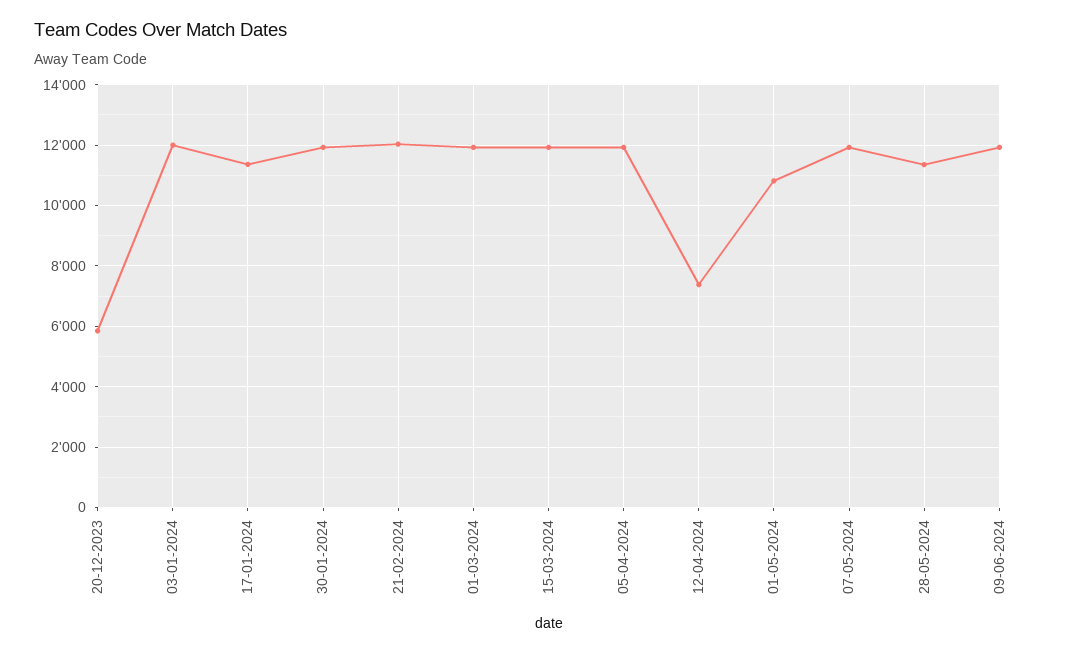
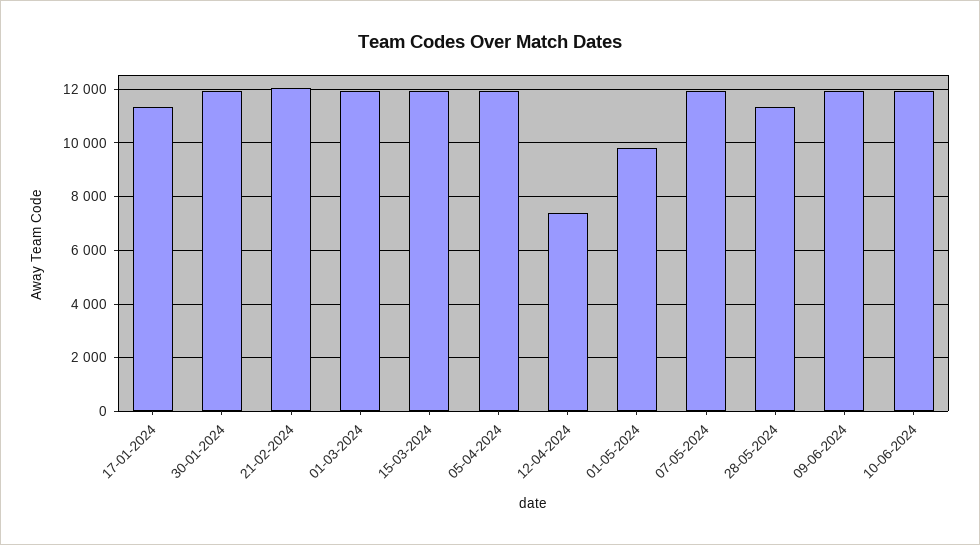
20-12-2023: 5800 -> none
03-01-2024: 12000 -> none
01-05-2024: 10800 -> 9750
10-06-2024: none -> 12000

